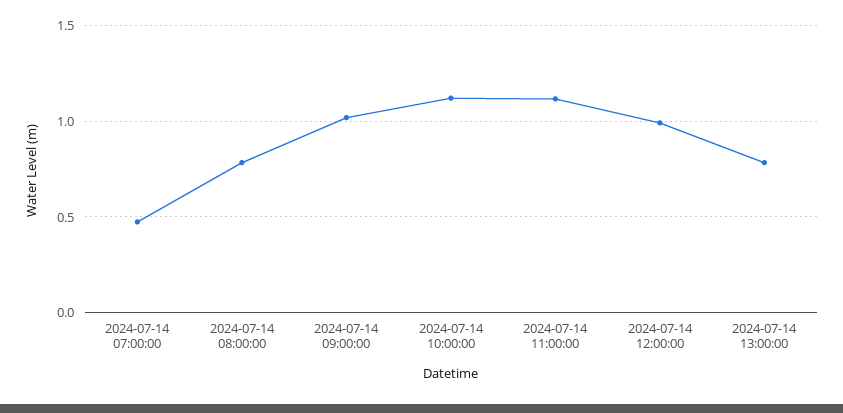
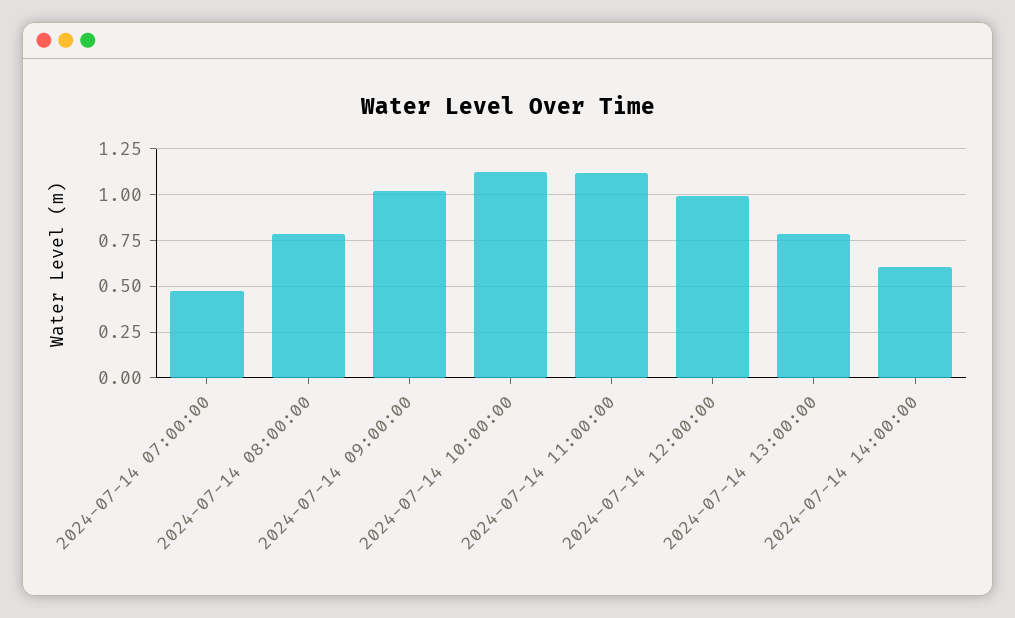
2024-07-14 14:00:00: none -> 0.6

